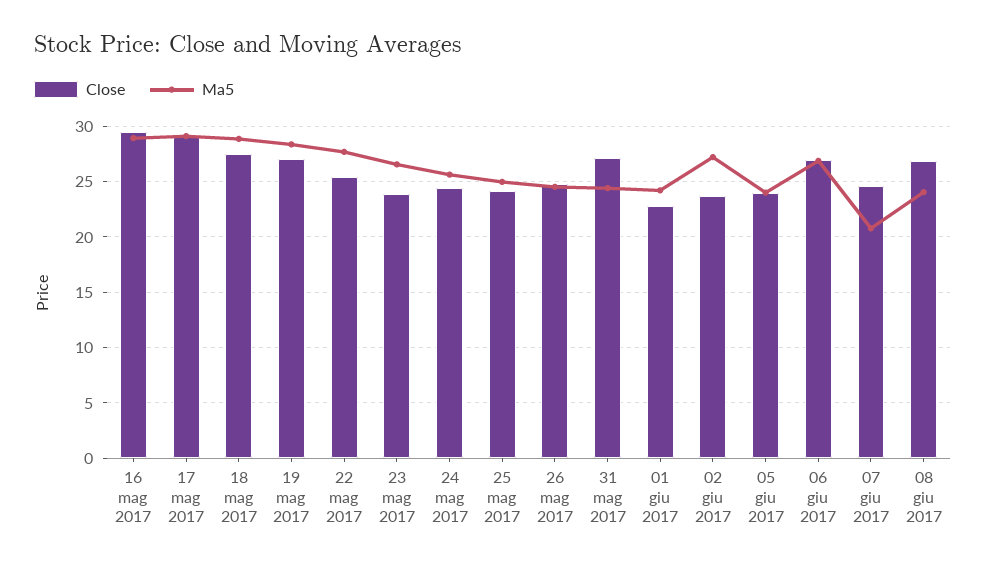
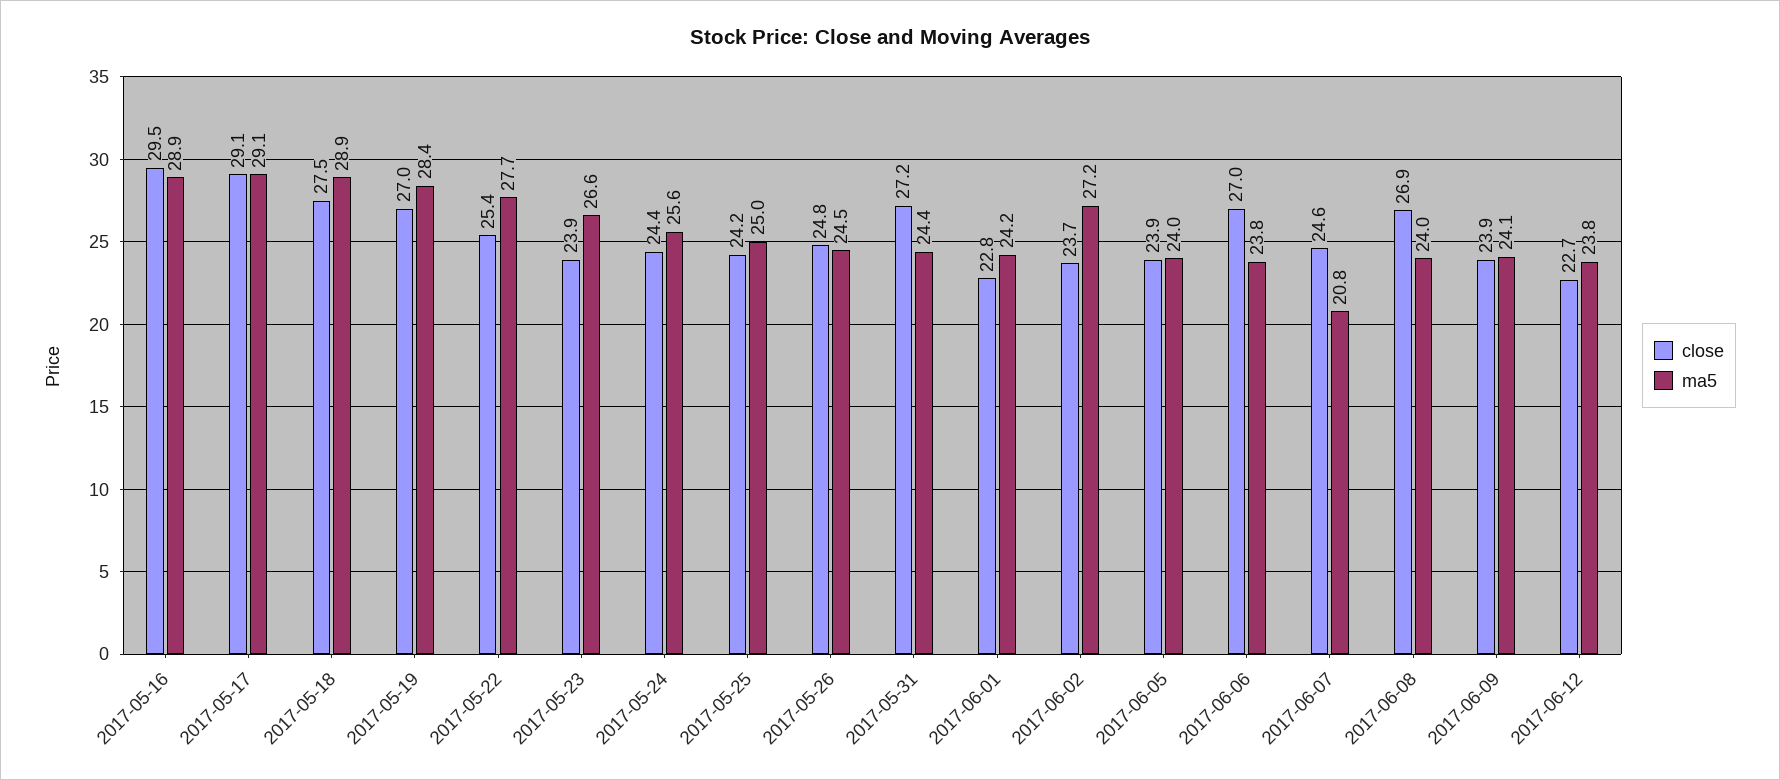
Ma5, 06 giu 2017: 27 -> 23.8
Close, 2017-06-09: none -> 23.9
Ma5, 2017-06-09: none -> 24.1
Close, 2017-06-12: none -> 22.7
Ma5, 2017-06-12: none -> 23.8

